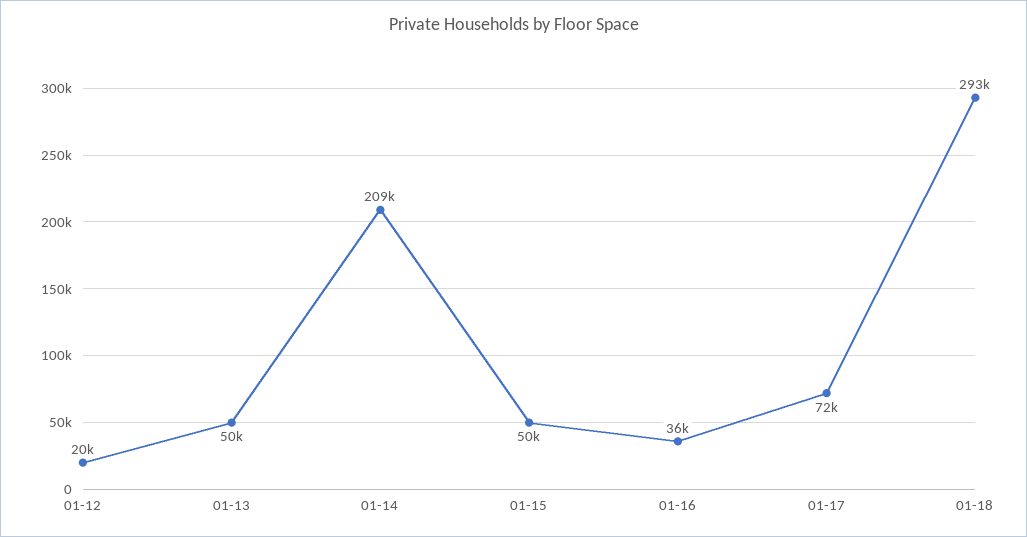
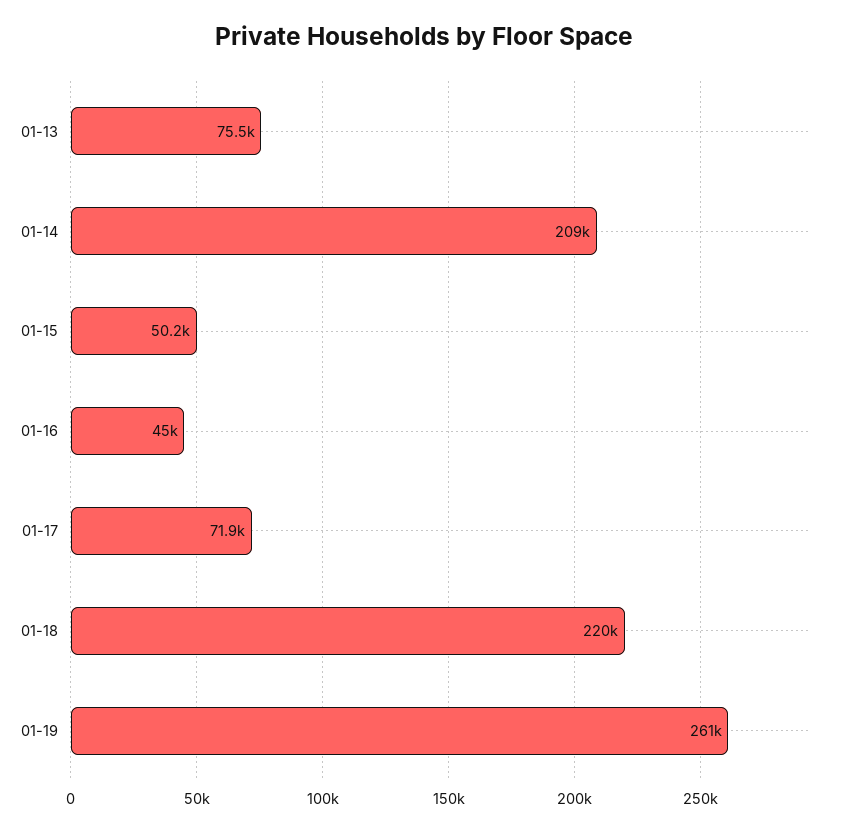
01-12: 20000 -> none
01-13: 50000 -> 75500
01-16: 36000 -> 45000
01-18: 293000 -> 220000
01-19: none -> 261000

